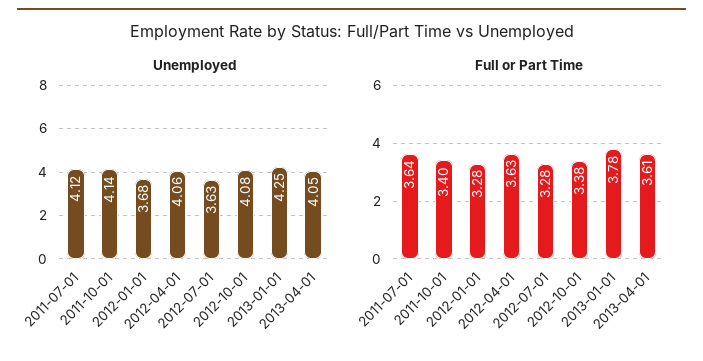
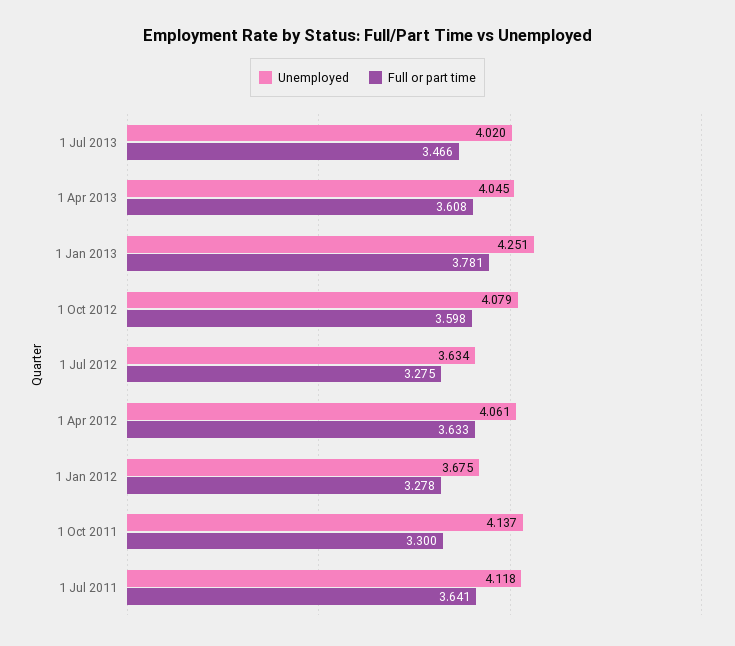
Full or Part Time, 2011-10-01: 3.4 -> 3.3
Full or Part Time, 2012-10-01: 3.38 -> 3.598
Unemployed, 1 Jul 2013: none -> 4.02
Full or Part Time, 1 Jul 2013: none -> 3.466

